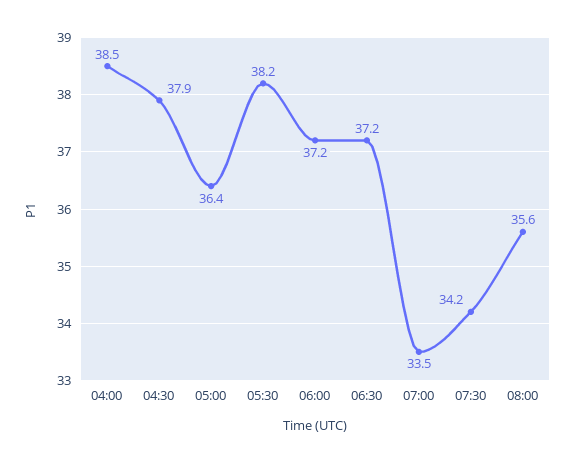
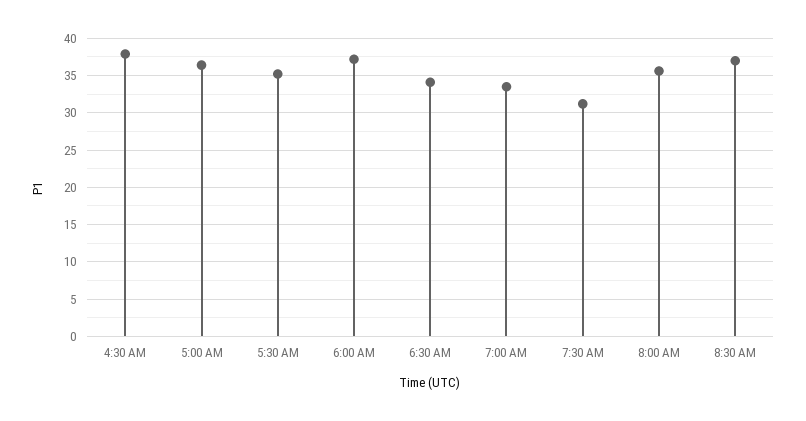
04:00: 38.5 -> none
05:30: 38.2 -> 35
06:30: 37.2 -> 34
07:30: 34.2 -> 31
8:30 AM: none -> 37

